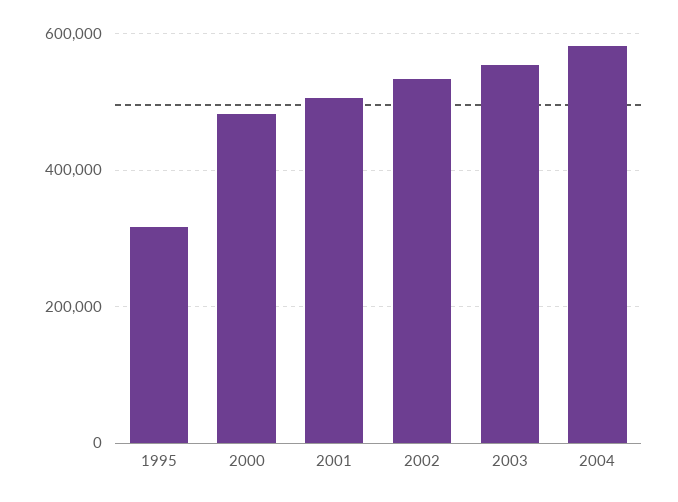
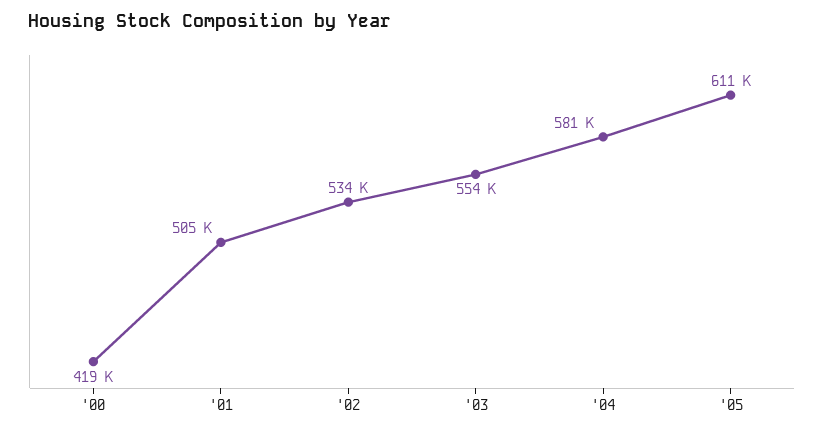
1995: 320000 -> none
2000: 480000 -> 419000
'05: none -> 611000

